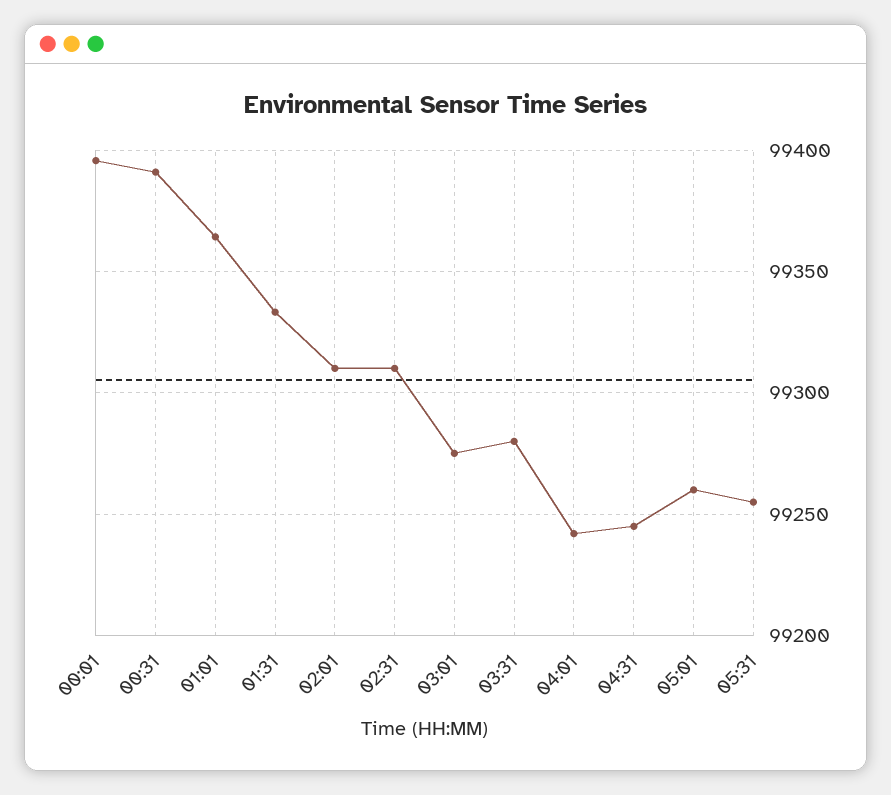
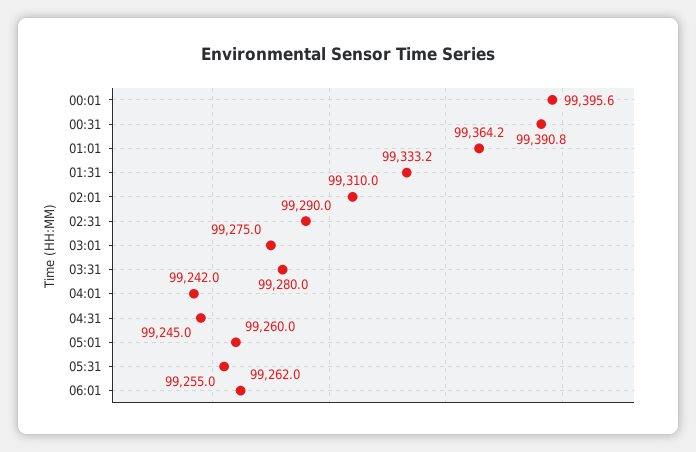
02:31: 99310 -> 99290
06:01: none -> 99262

